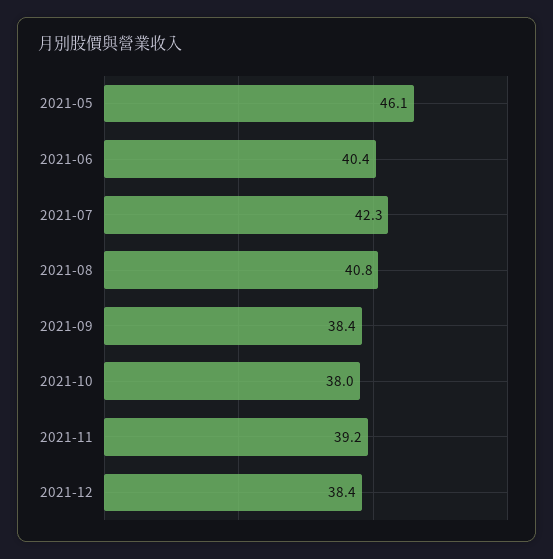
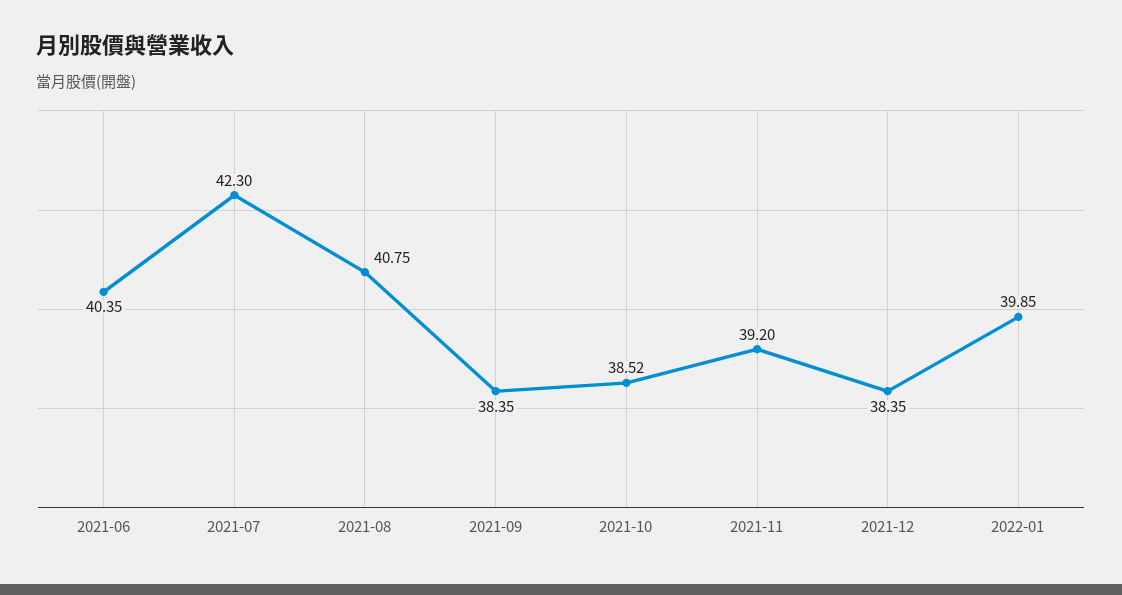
2021-05: 46.1 -> none
2021-10: 38 -> 38.52
2022-01: none -> 39.85

